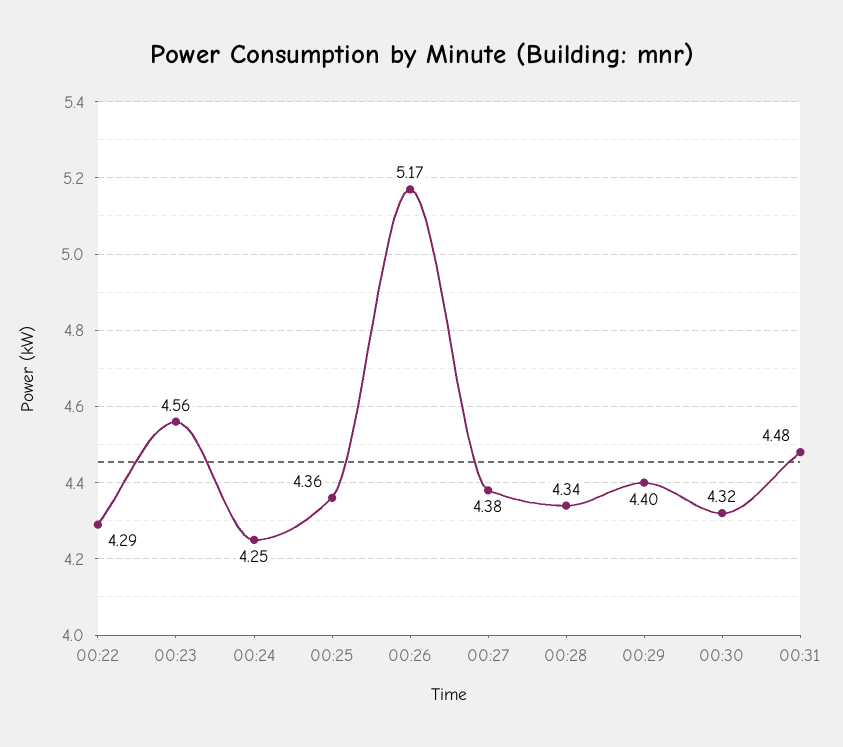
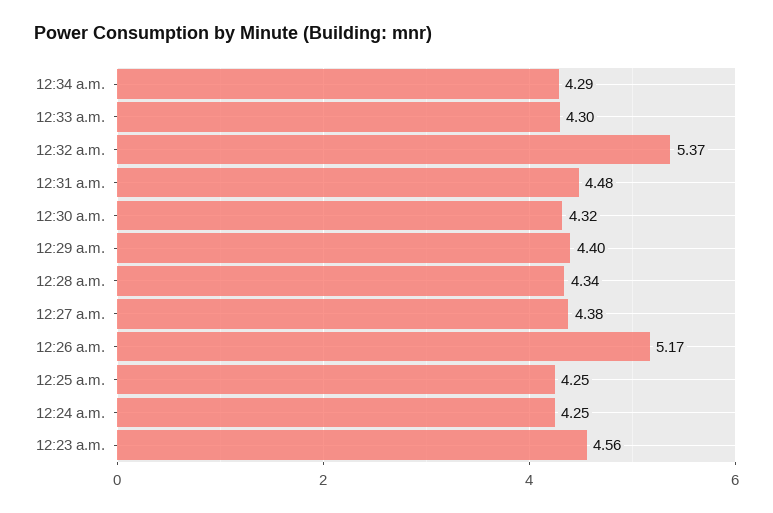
00:22: 4.29 -> none
00:25: 4.36 -> 4.25
12:34 a.m.: none -> 4.29
12:33 a.m.: none -> 4.3
12:32 a.m.: none -> 5.37

